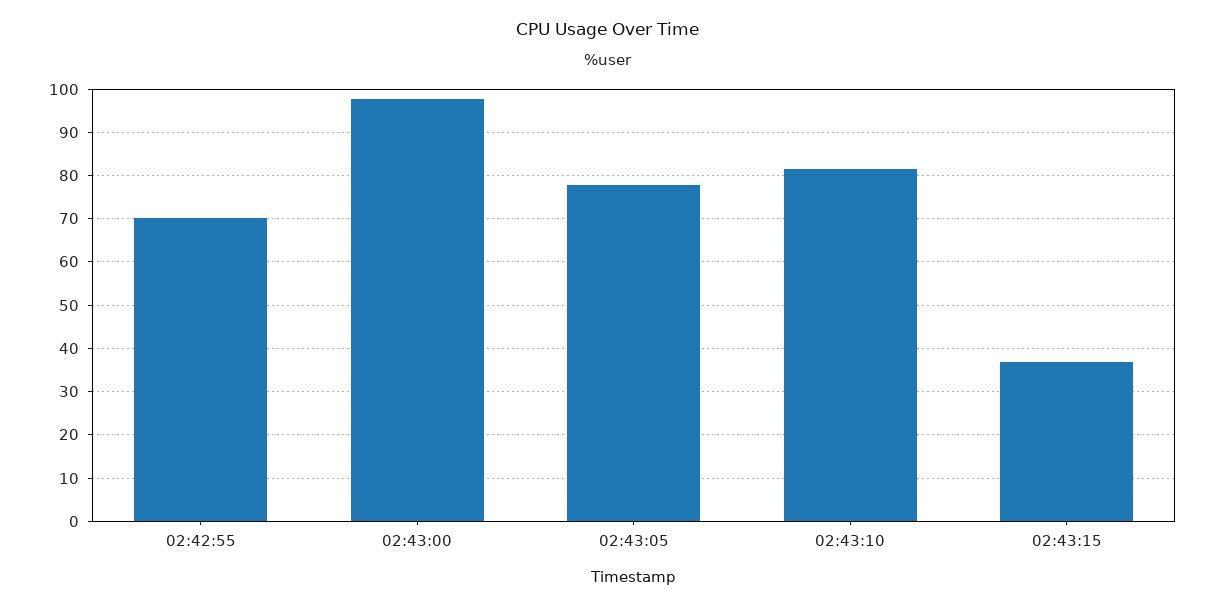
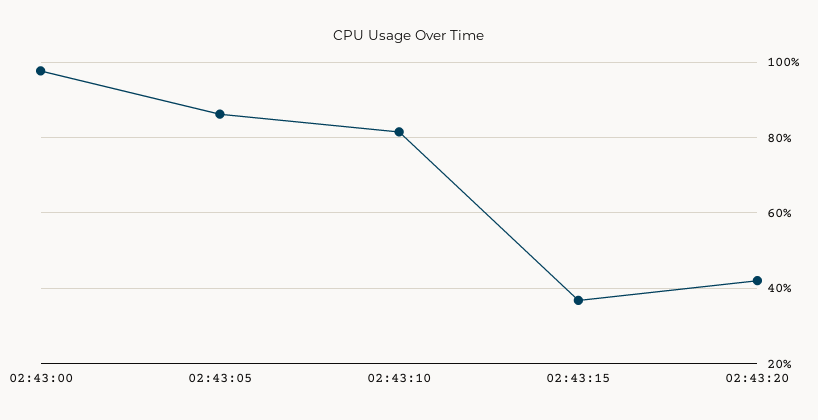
02:42:55: 70 -> none
02:43:05: 78 -> 86
02:43:20: none -> 42

